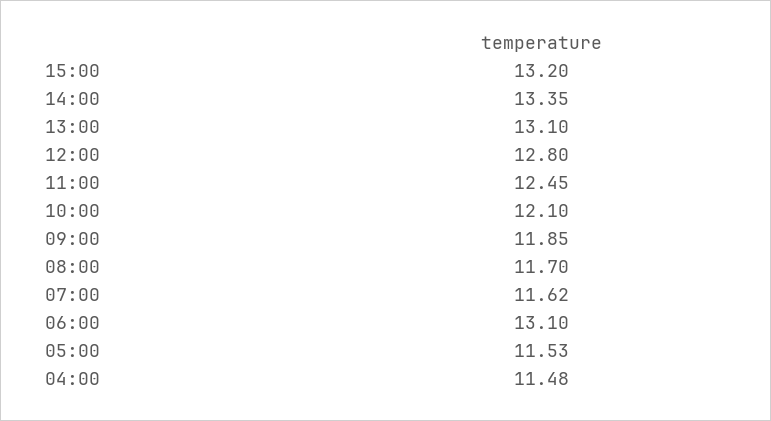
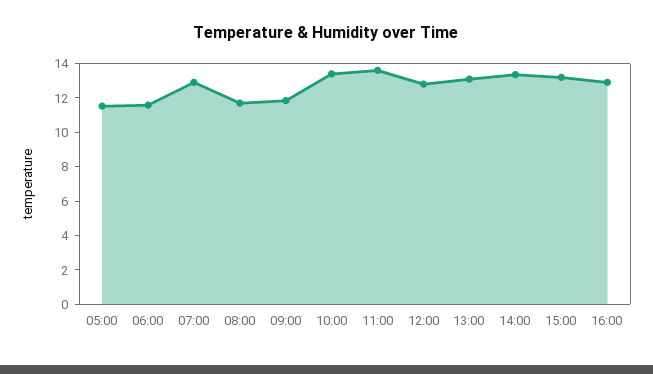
11:00: 12.45 -> 13.5
10:00: 12.1 -> 13.5
07:00: 11.62 -> 13
06:00: 13.1 -> 11.5
04:00: 11.48 -> none
16:00: none -> 13

